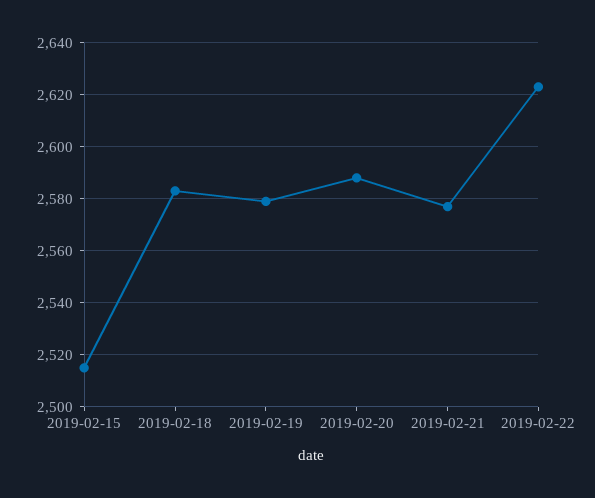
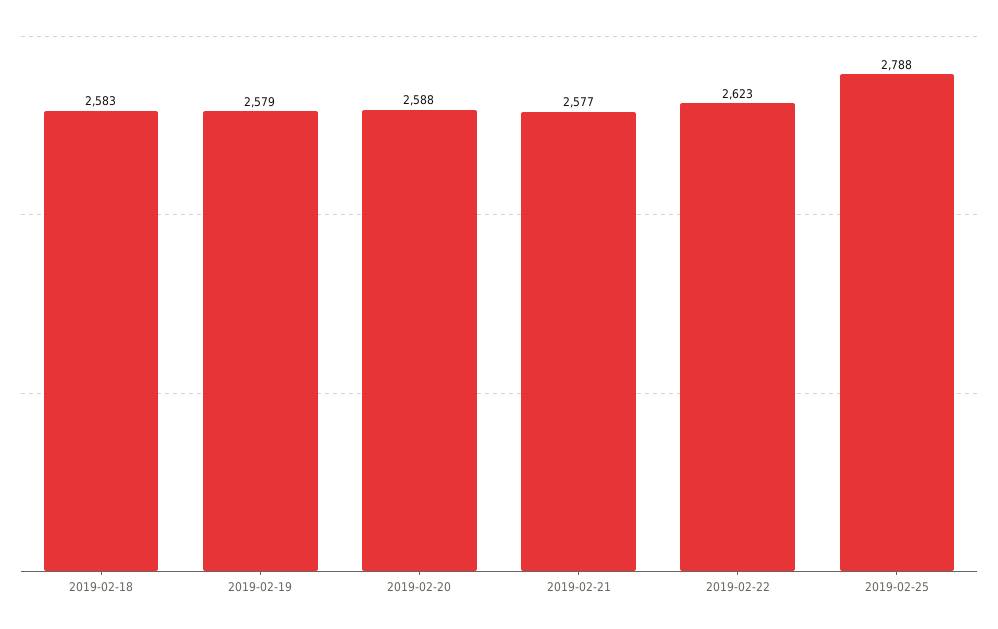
2019-02-15: 2515 -> none
2019-02-25: none -> 2788

